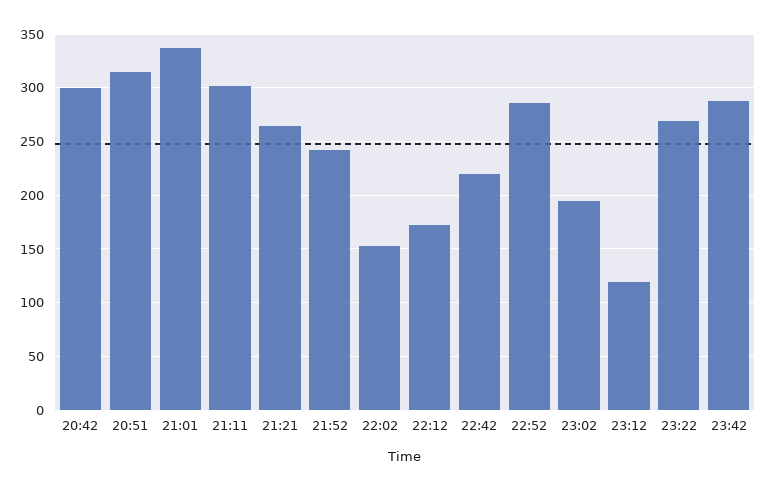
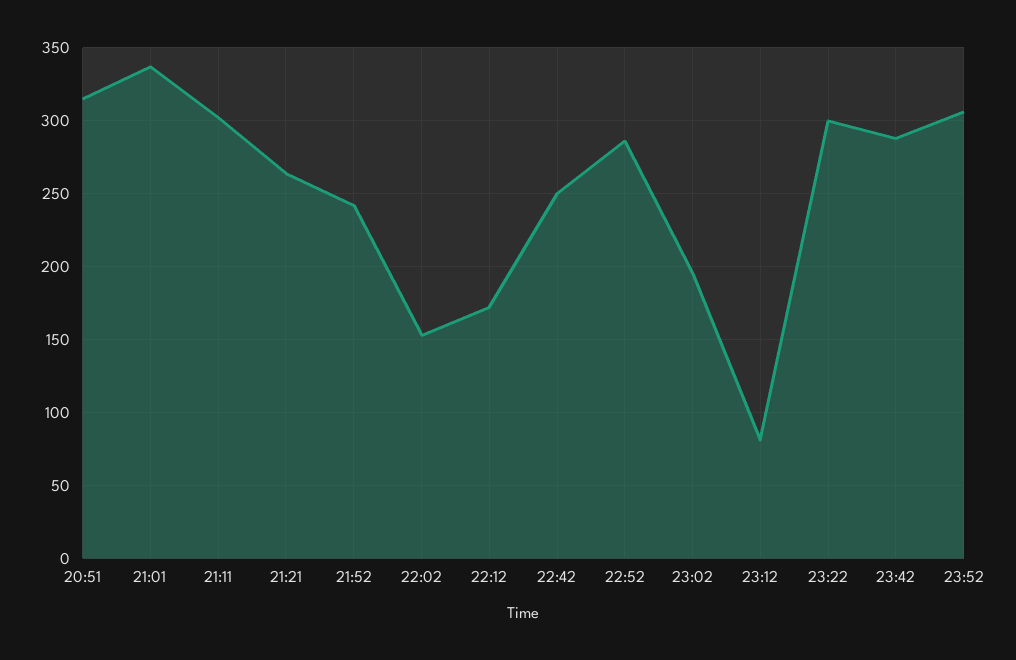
20:42: 300 -> none
22:42: 220 -> 250
23:12: 120 -> 80
23:22: 270 -> 300
23:52: none -> 305

